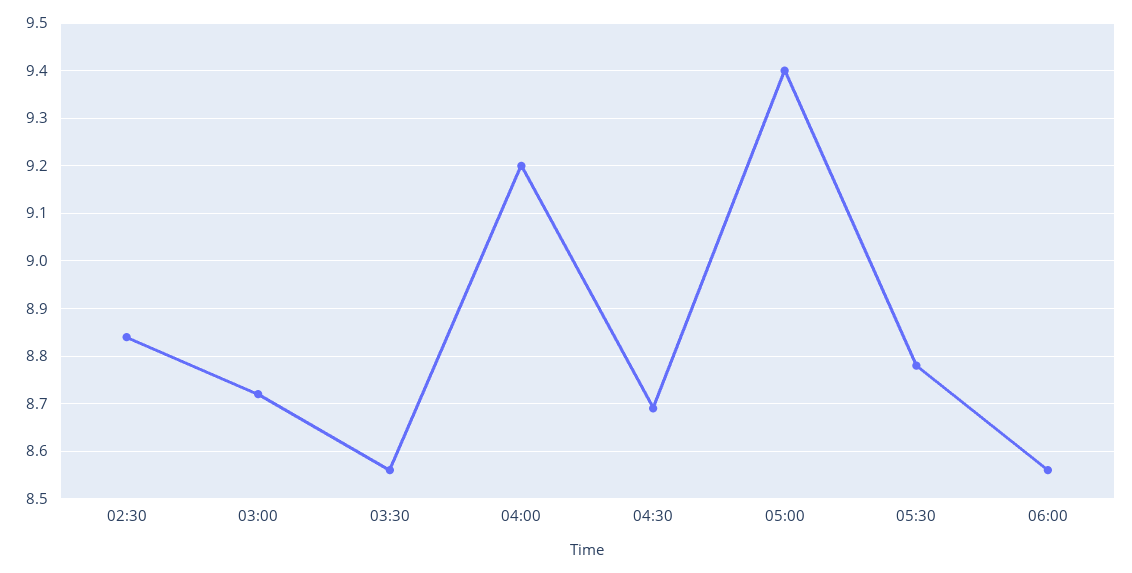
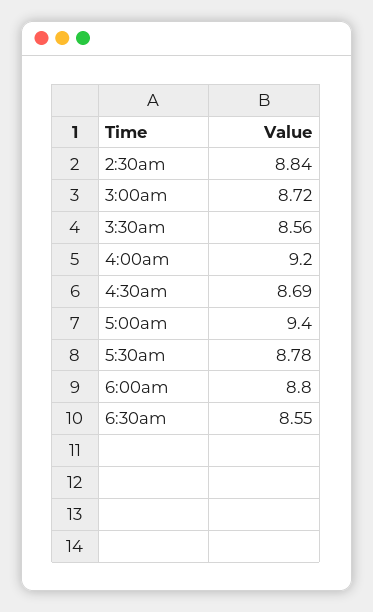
06:00: 8.55 -> 8.8
6:30am: none -> 8.55

